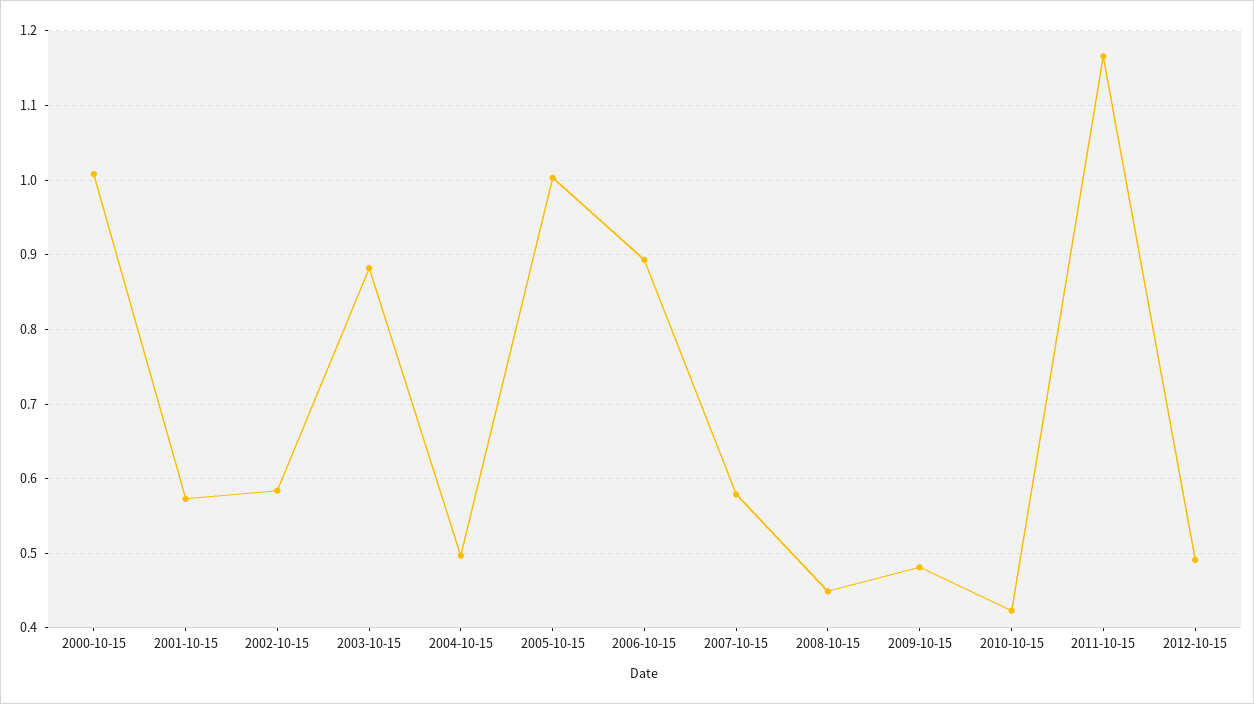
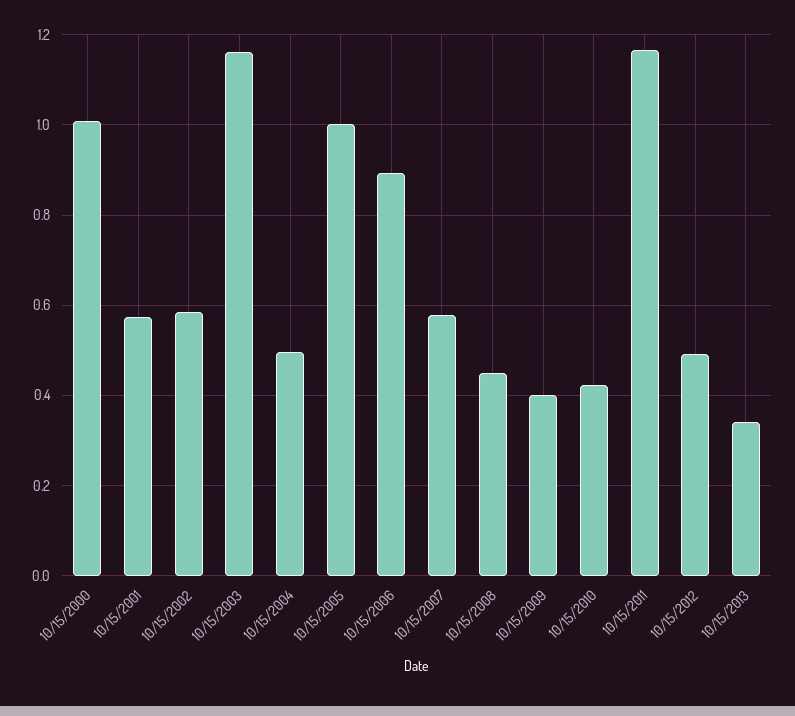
2003-10-15: 0.88 -> 1.16
2009-10-15: 0.48 -> 0.4
10/15/2013: none -> 0.34

